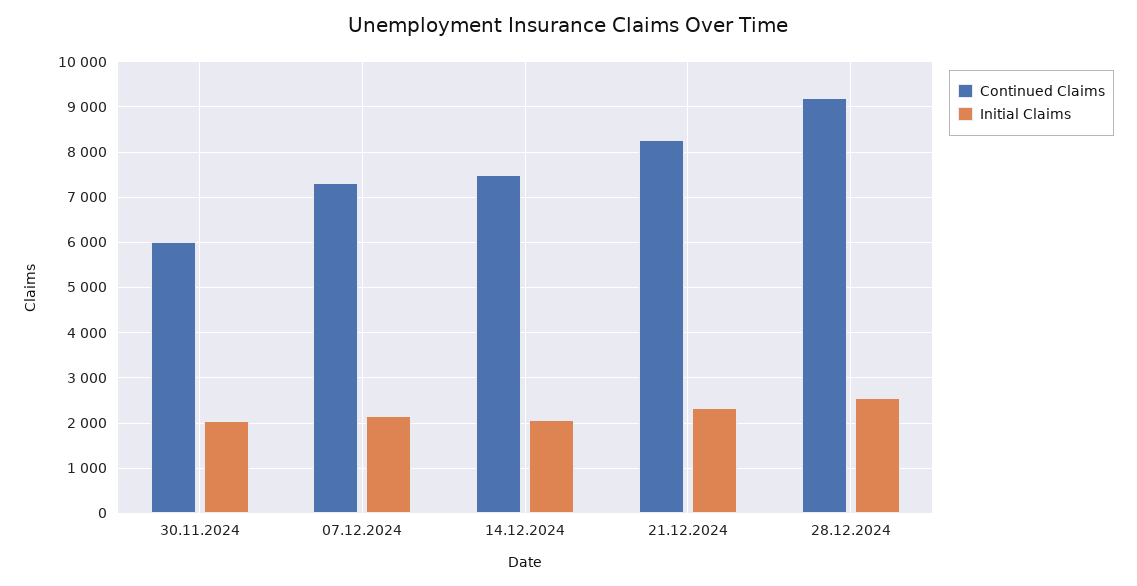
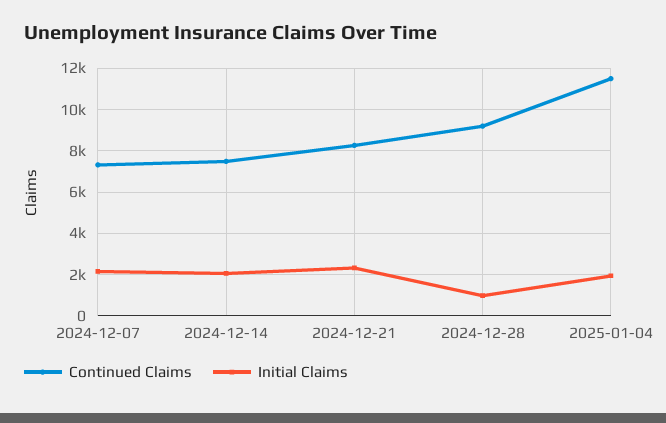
Continued Claims, 30.11.2024: 6000 -> none
Initial Claims, 30.11.2024: 2000 -> none
Initial Claims, 28.12.2024: 2600 -> 1000
Continued Claims, 2025-01-04: none -> 11500
Initial Claims, 2025-01-04: none -> 2000

